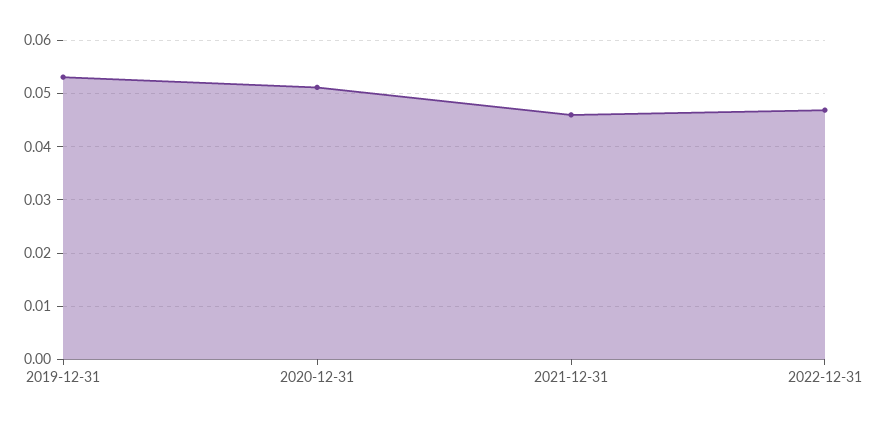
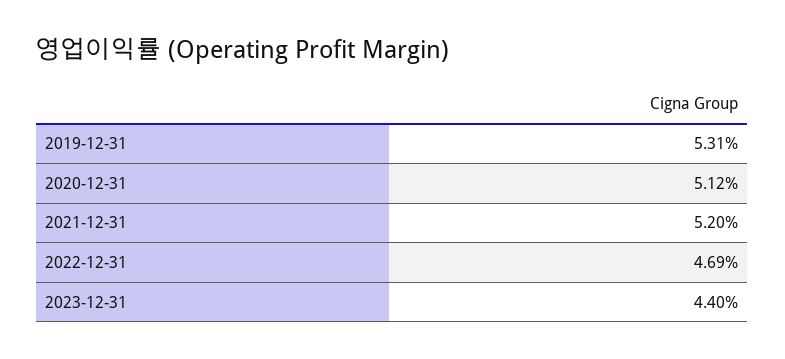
2021-12-31: 0.046 -> 0.052
2023-12-31: none -> 0.044

